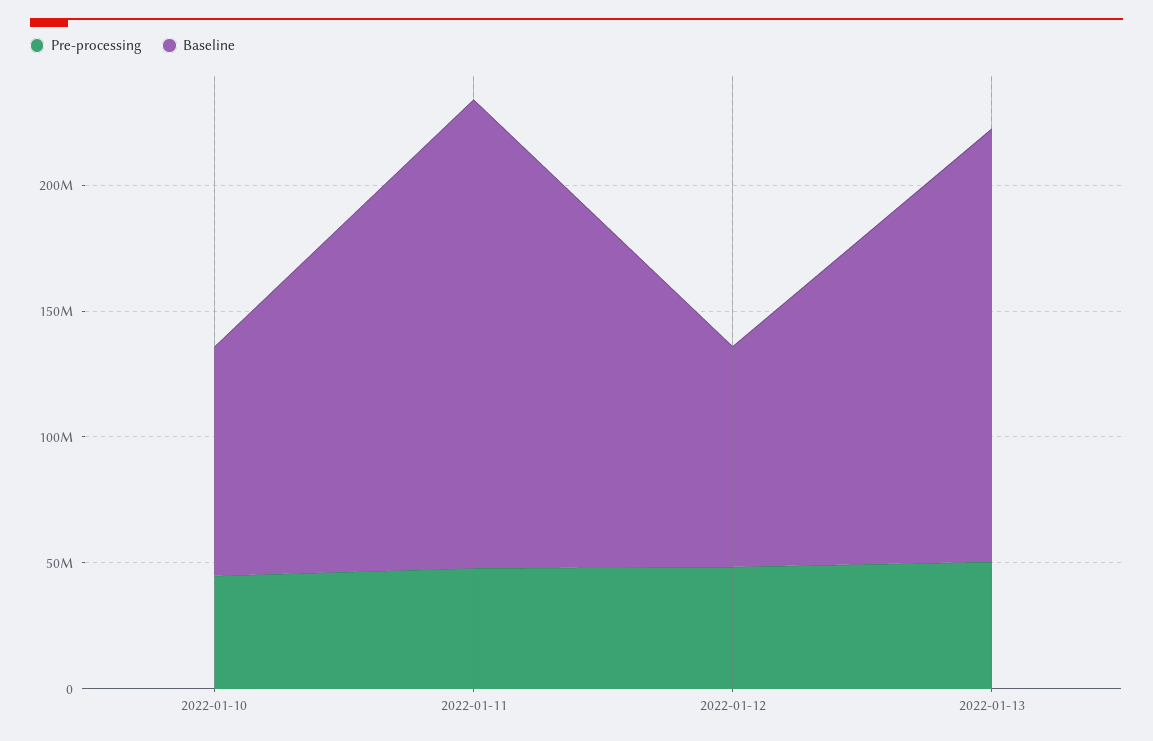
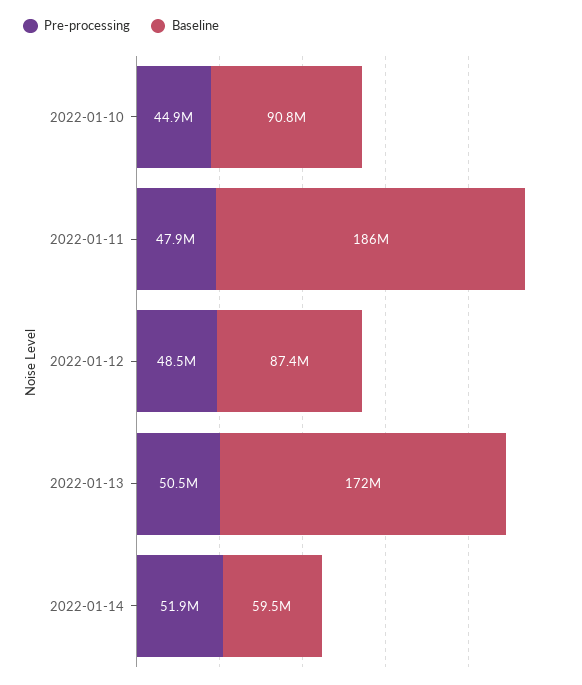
Pre-processing, 2022-01-14: none -> 51900000
Baseline, 2022-01-14: none -> 59500000

